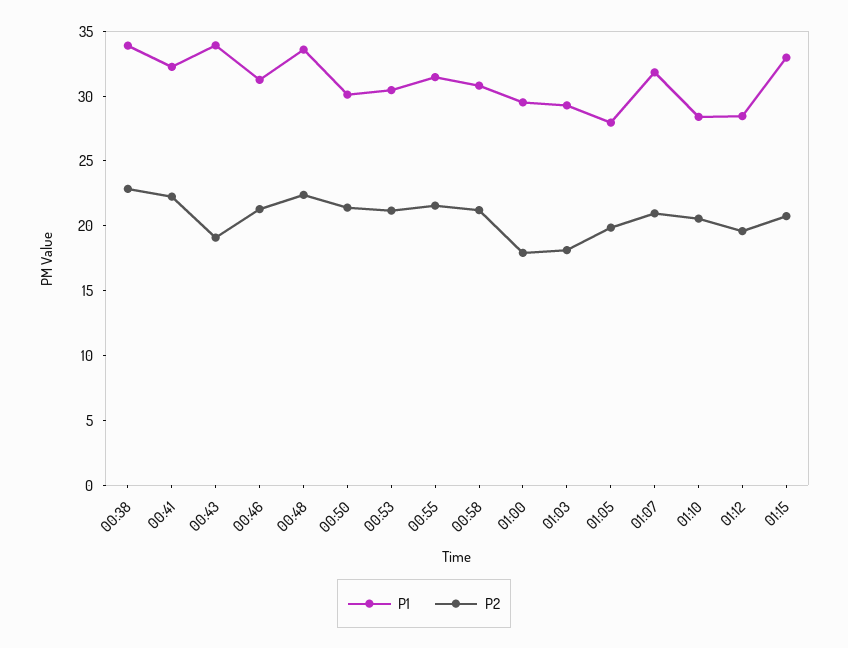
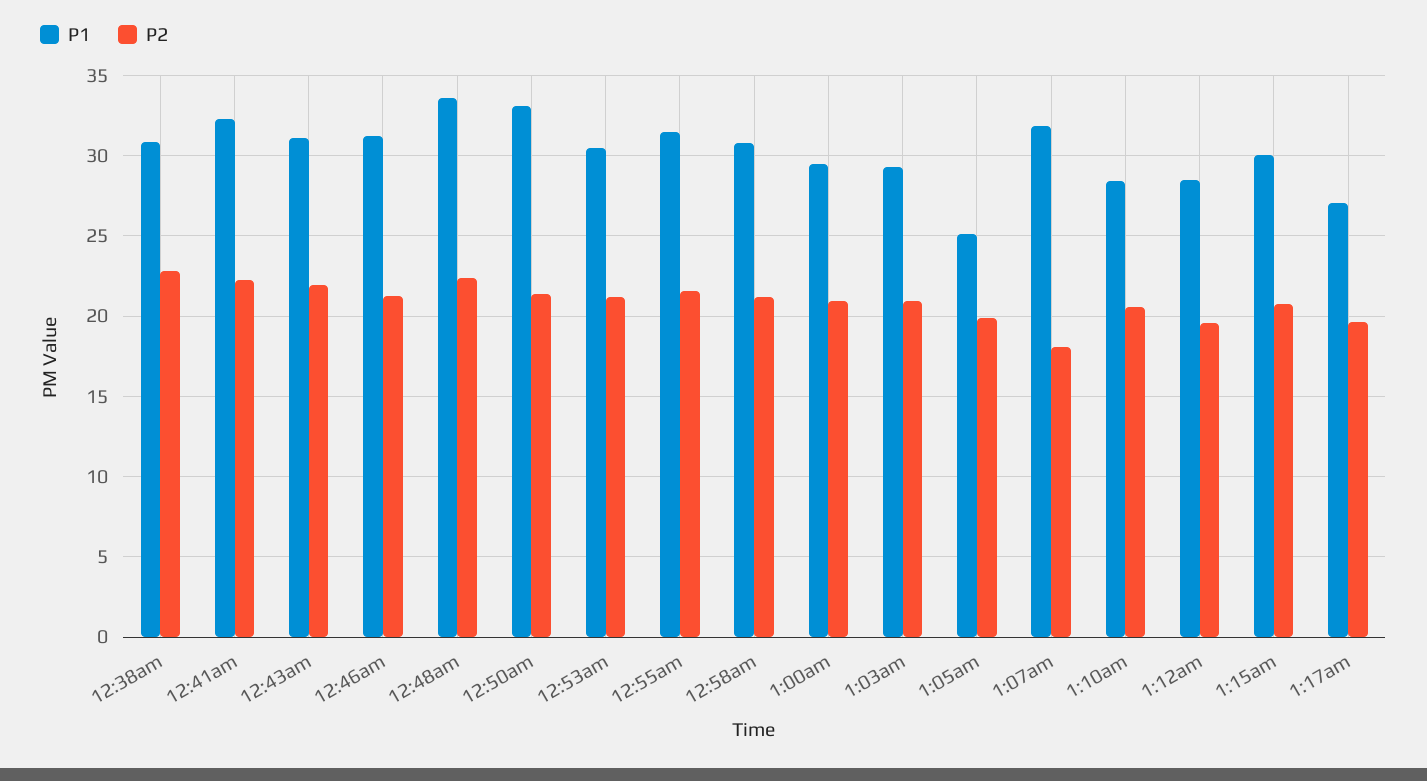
P1, 00:38: 34 -> 31
P1, 00:43: 34 -> 31
P2, 00:43: 19 -> 22
P1, 00:50: 30 -> 33
P2, 01:00: 18 -> 21
P2, 01:03: 18 -> 21
P1, 01:05: 28 -> 25
P2, 01:07: 21 -> 18
P1, 01:15: 33 -> 30
P1, 1:17am: none -> 27
P2, 1:17am: none -> 19.5

